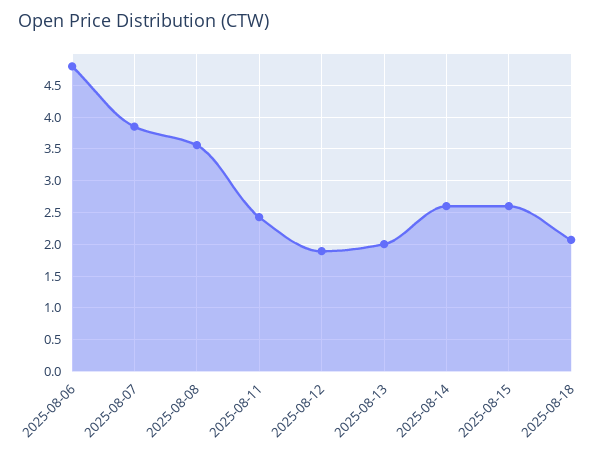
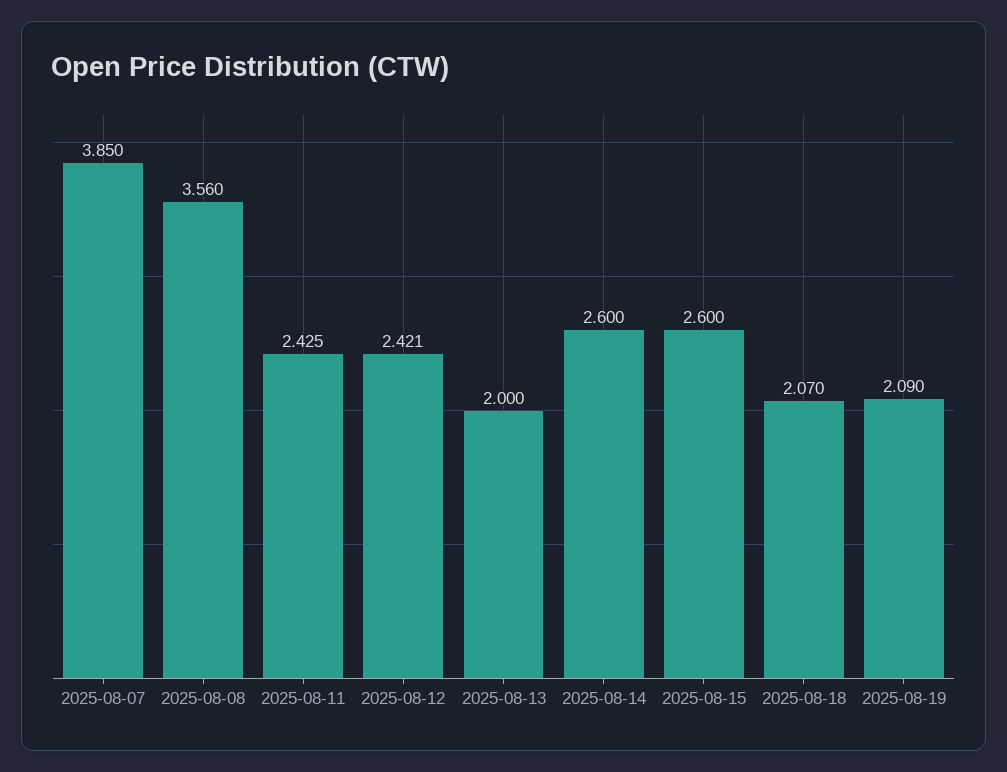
2025-08-06: 4.8 -> none
2025-08-12: 1.9 -> 2.421
2025-08-19: none -> 2.09

